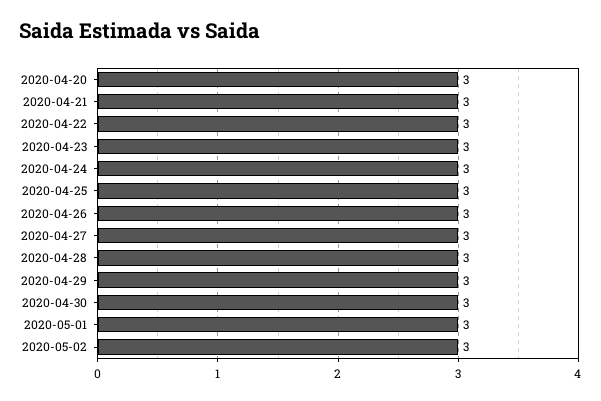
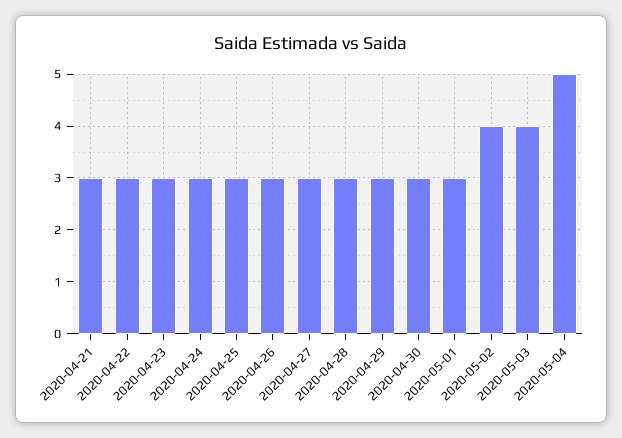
2020-04-20: 3 -> none
2020-05-02: 3 -> 4
2020-05-03: none -> 4
2020-05-04: none -> 5

